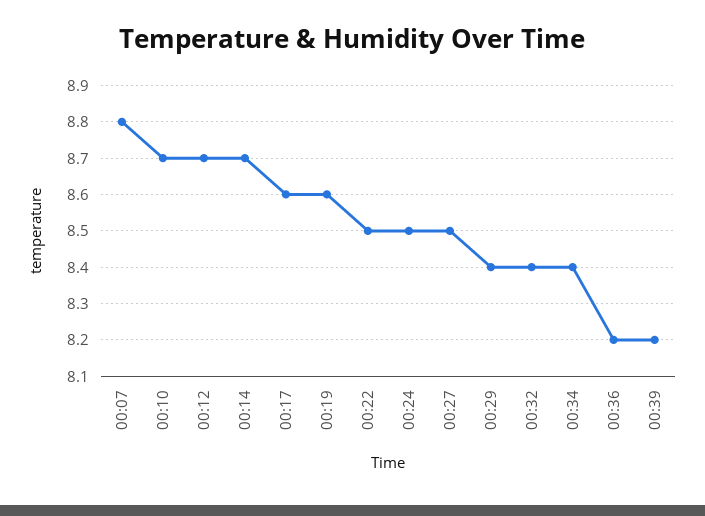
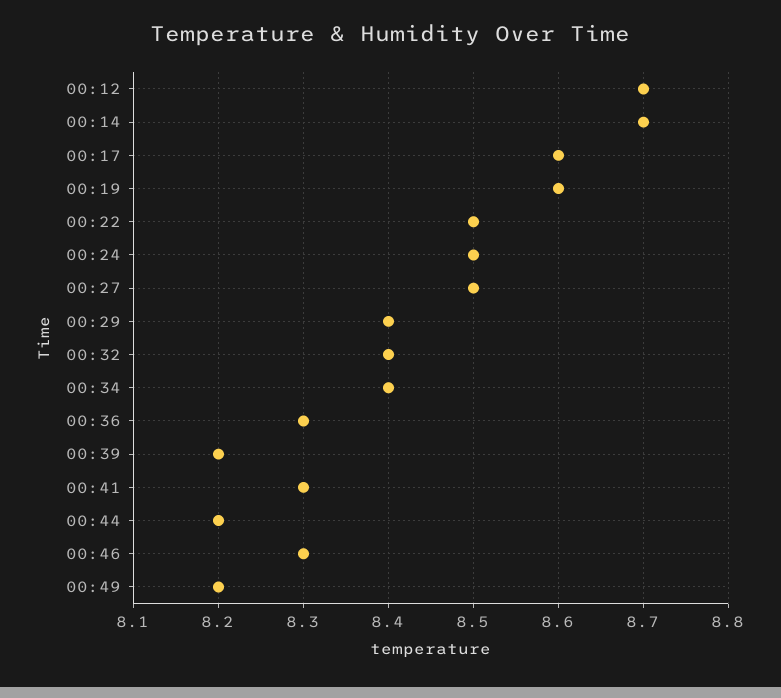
00:07: 8.8 -> none
00:10: 8.7 -> none
00:36: 8.2 -> 8.3
00:41: none -> 8.3
00:44: none -> 8.2
00:46: none -> 8.3
00:49: none -> 8.2

